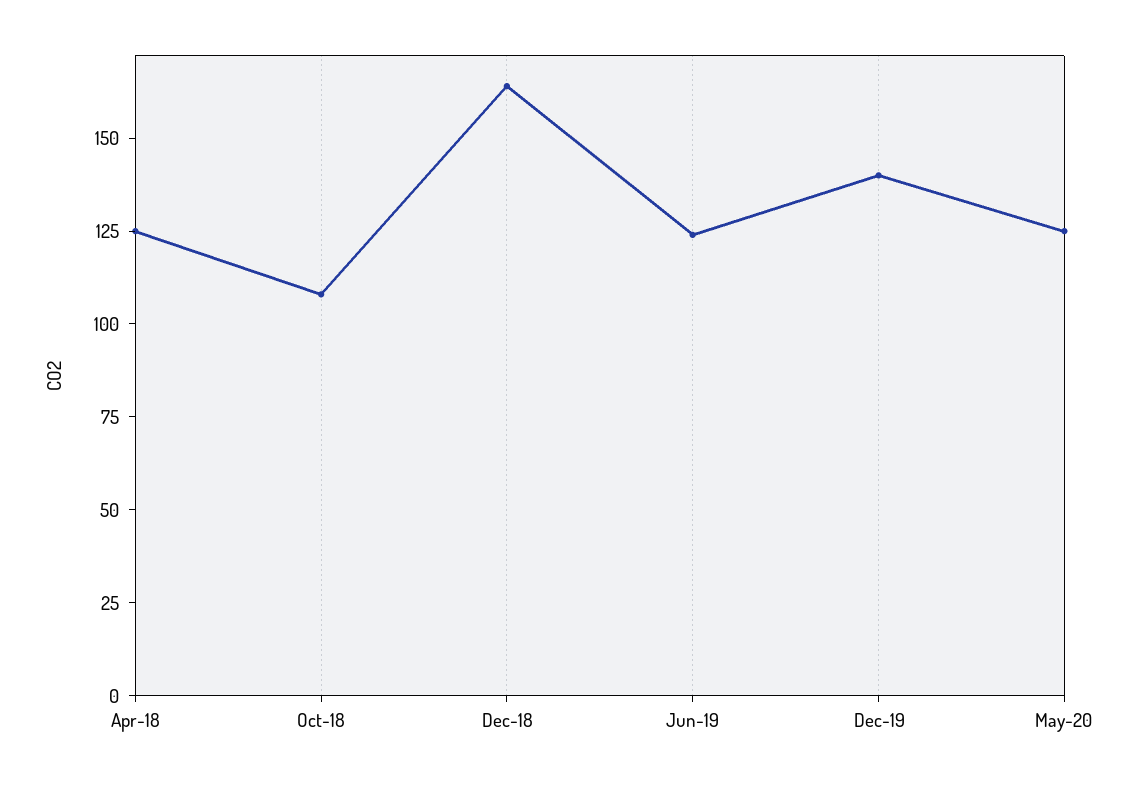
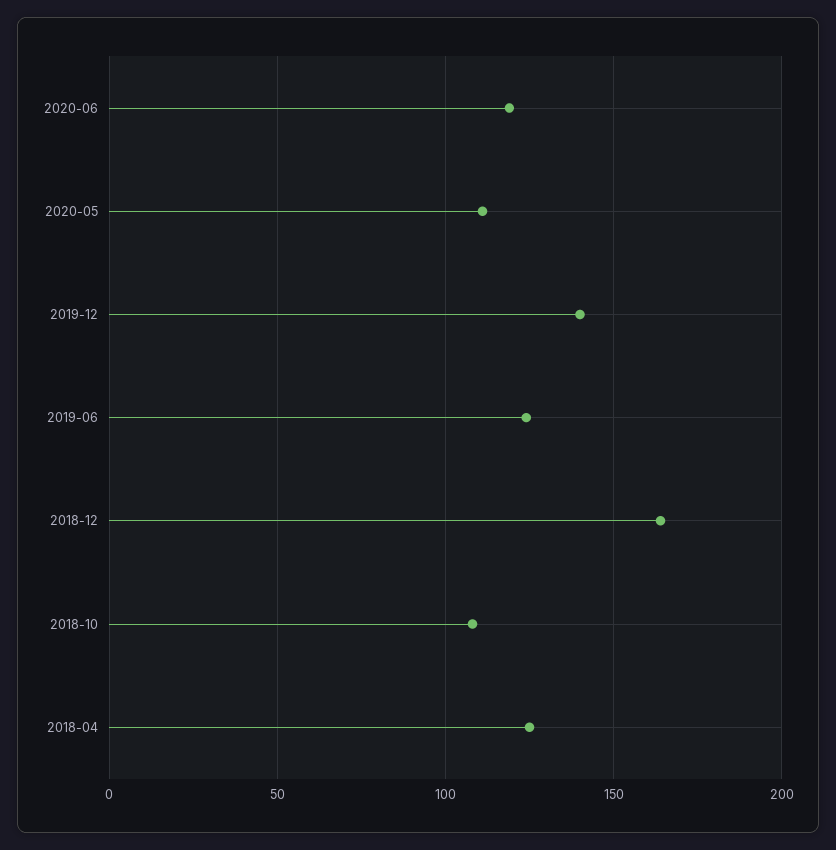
May-20: 125 -> 110
2020-06: none -> 120

